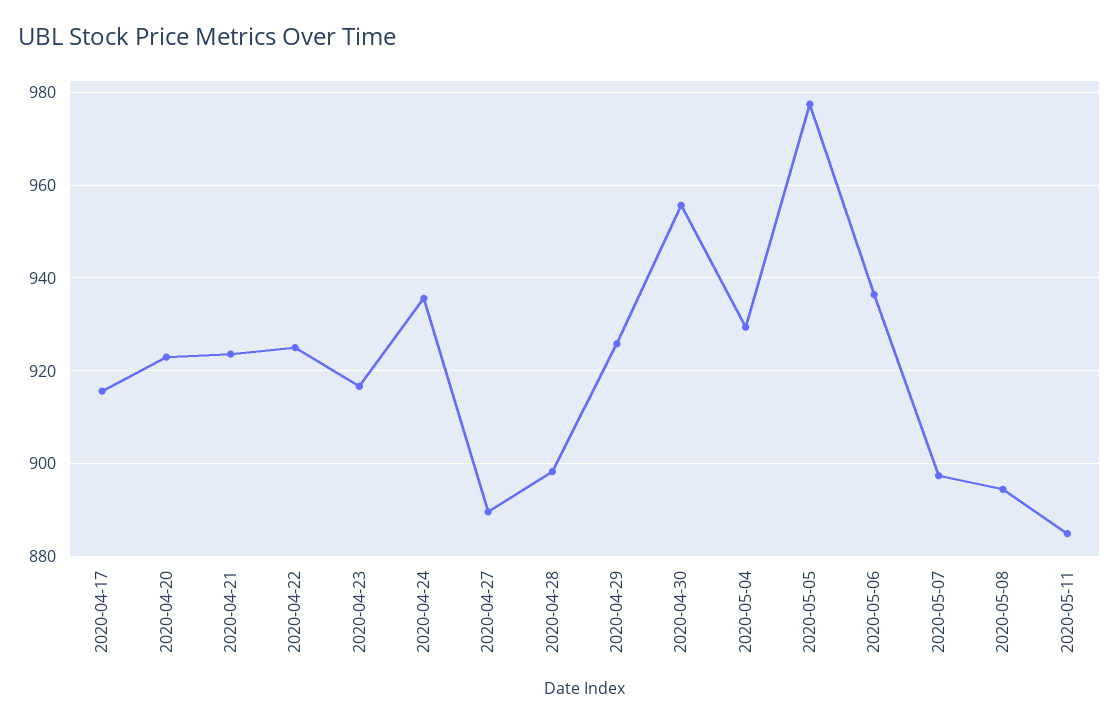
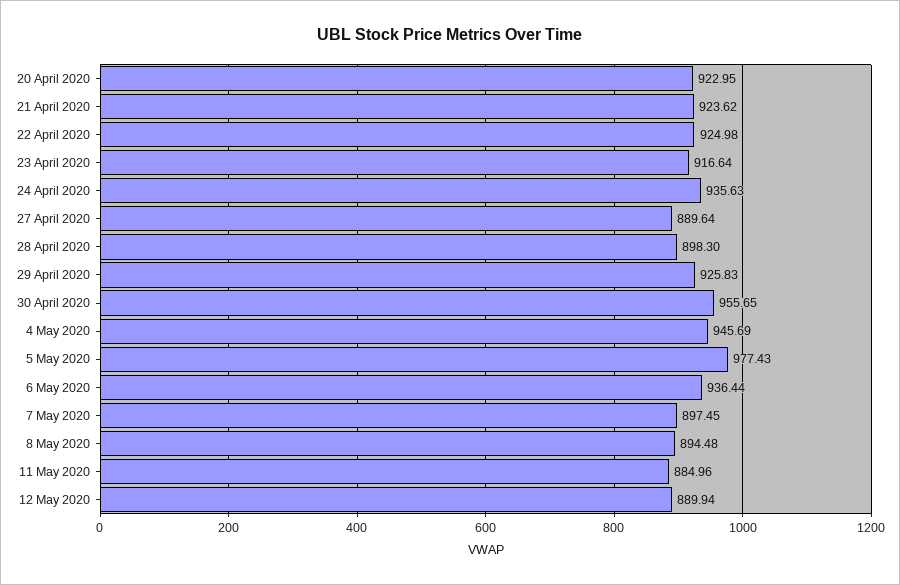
2020-04-17: 916 -> none
2020-05-04: 930 -> 945.69
12 May 2020: none -> 889.94

